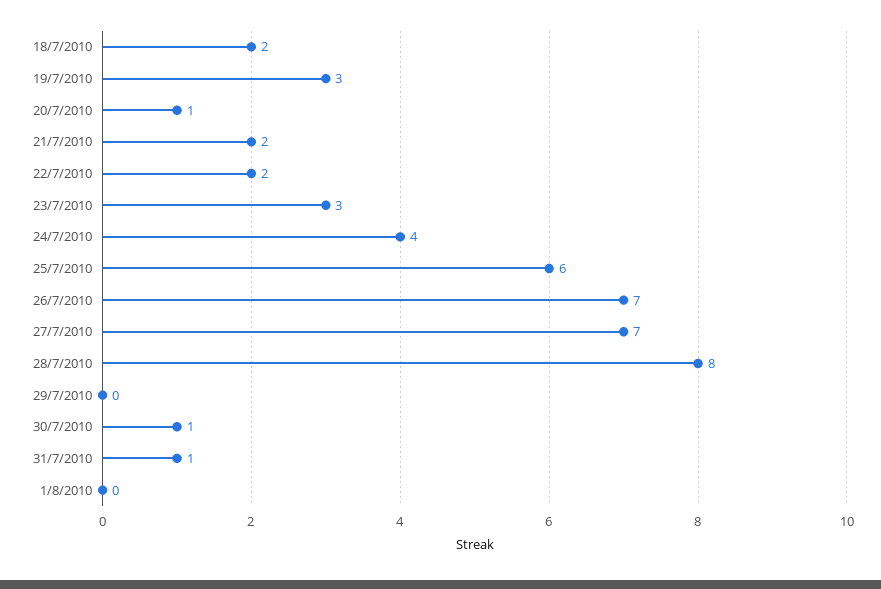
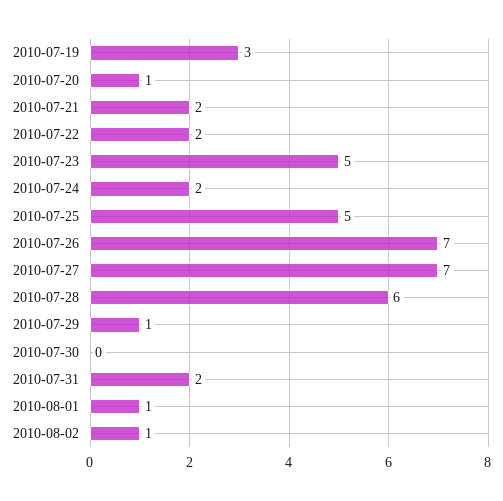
18/7/2010: 2 -> none
23/7/2010: 3 -> 5
24/7/2010: 4 -> 2
25/7/2010: 6 -> 5
28/7/2010: 8 -> 6
29/7/2010: 0 -> 1
30/7/2010: 1 -> 0
31/7/2010: 1 -> 2
1/8/2010: 0 -> 1
2010-08-02: none -> 1

